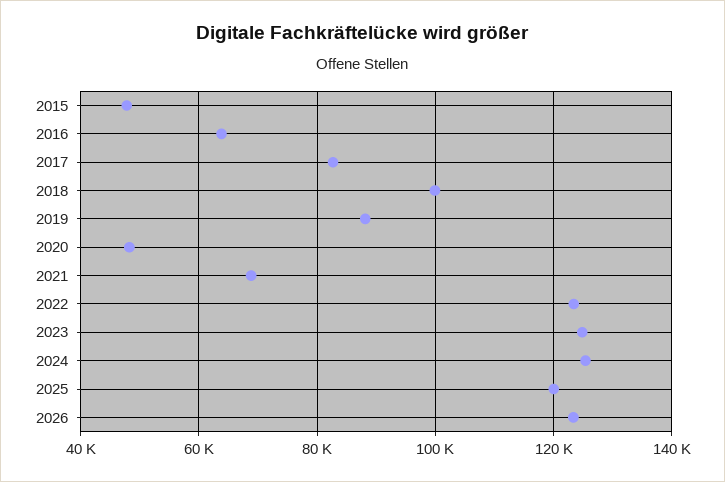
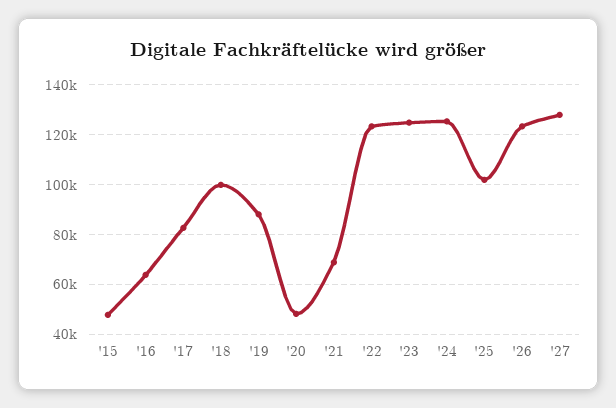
2025: 120000 -> 102500
'27: none -> 127500

